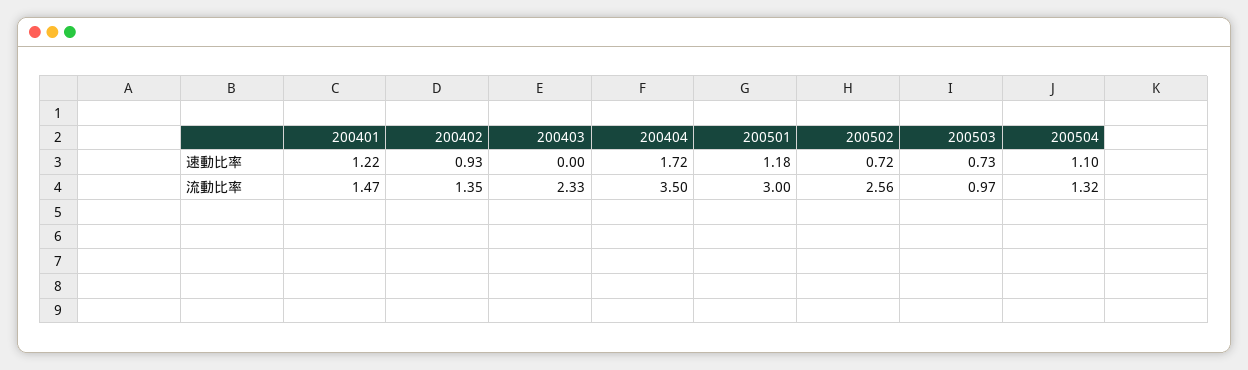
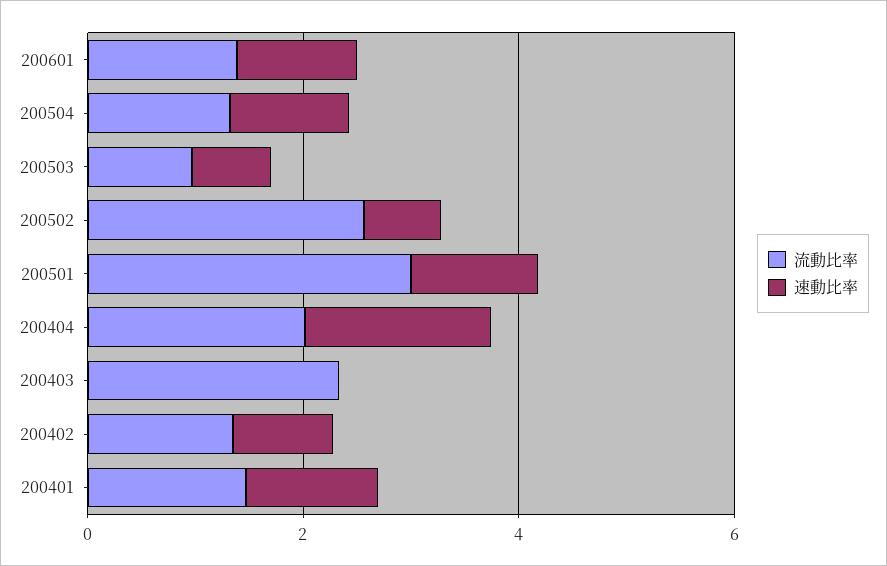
流動比率, 200404: 3.5 -> 2
流動比率, 200601: none -> 1.5
速動比率, 200601: none -> 1

